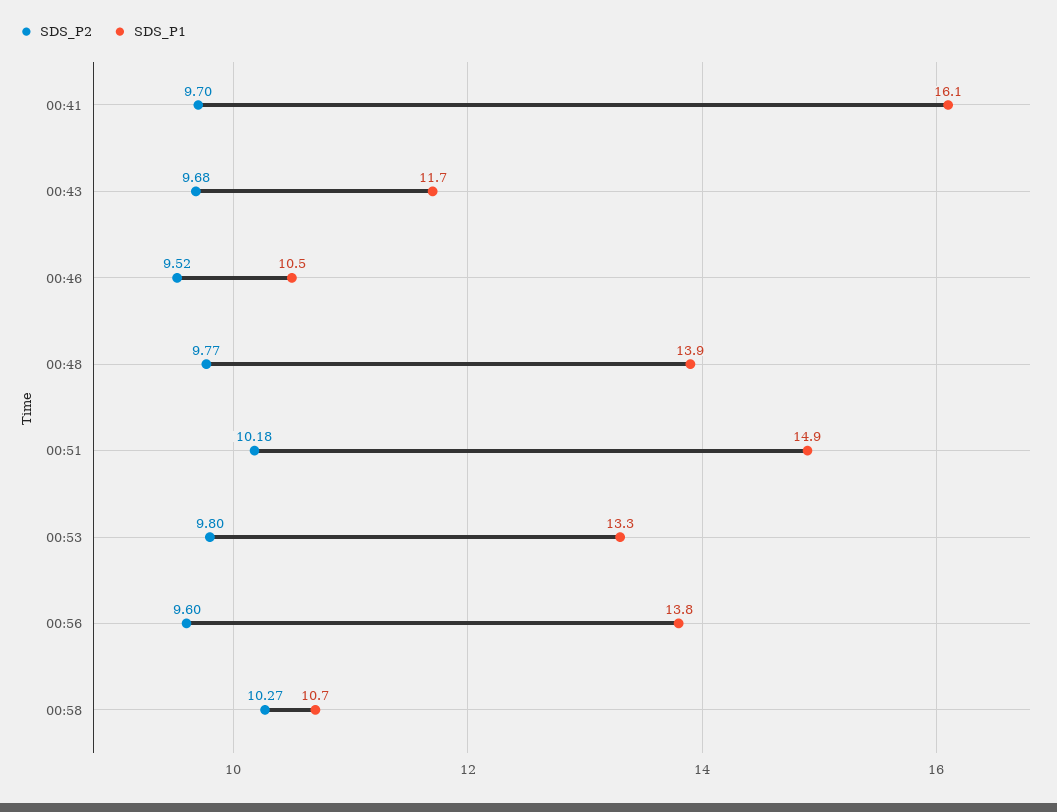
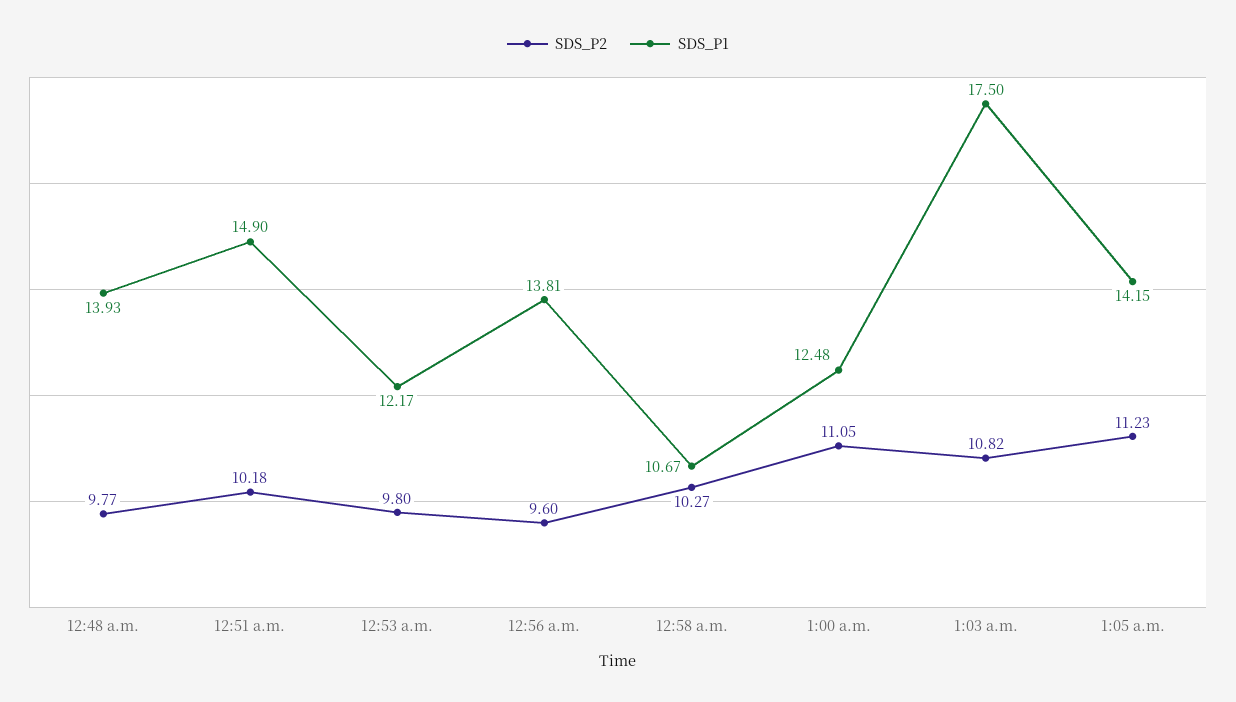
SDS_P2, 00:41: 9.7 -> none
SDS_P1, 00:41: 16.1 -> none
SDS_P2, 00:43: 9.68 -> none
SDS_P1, 00:43: 11.7 -> none
SDS_P2, 00:46: 9.52 -> none
SDS_P1, 00:46: 10.5 -> none
SDS_P1, 00:53: 13.3 -> 12.17
SDS_P2, 1:00 a.m.: none -> 11.05
SDS_P1, 1:00 a.m.: none -> 12.48
SDS_P2, 1:03 a.m.: none -> 10.82
SDS_P1, 1:03 a.m.: none -> 17.5
SDS_P2, 1:05 a.m.: none -> 11.23
SDS_P1, 1:05 a.m.: none -> 14.15

